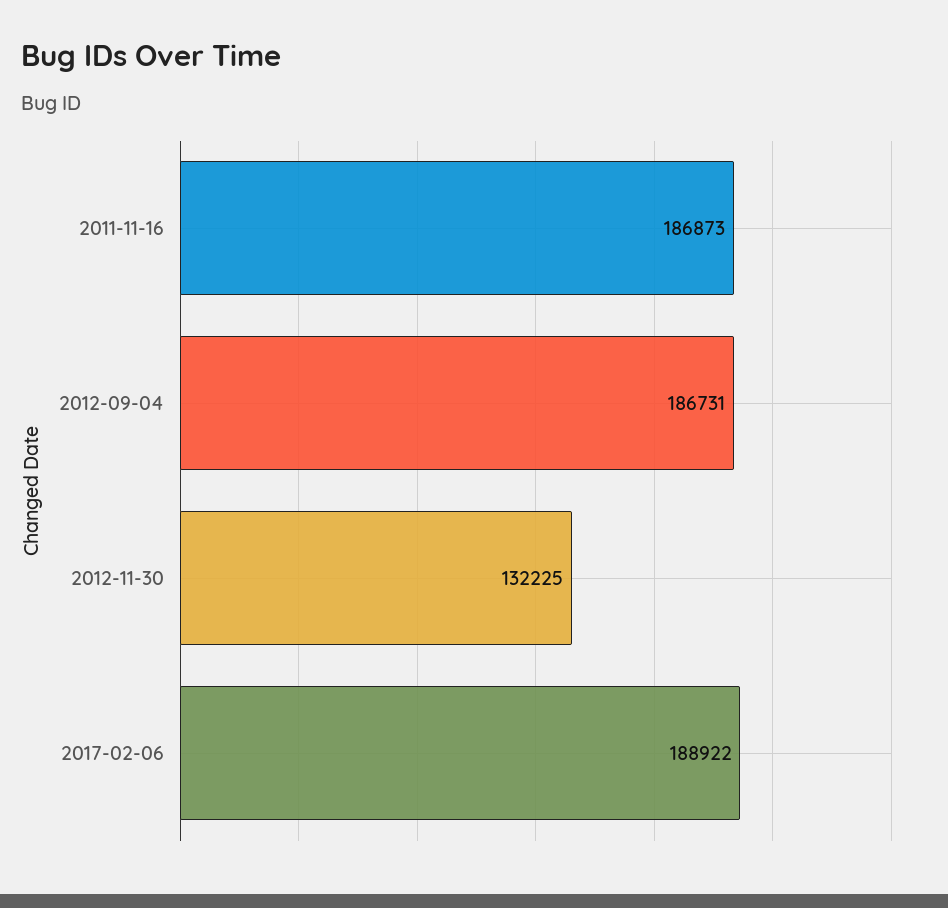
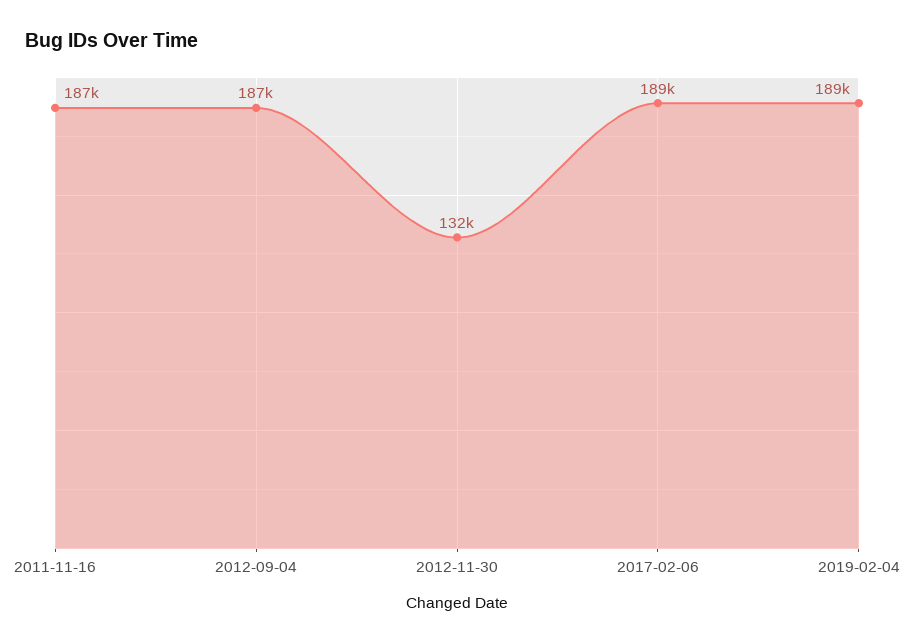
2019-02-04: none -> 189000

